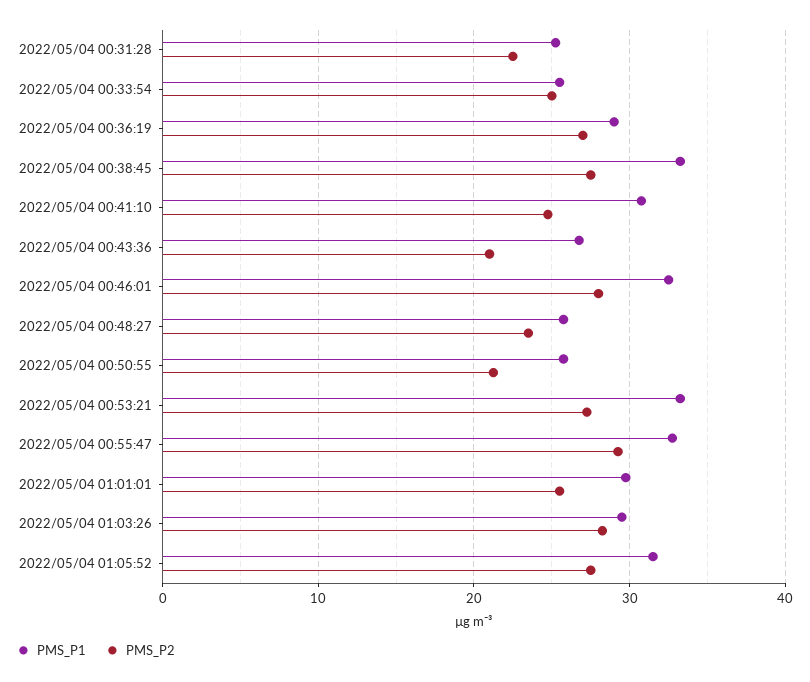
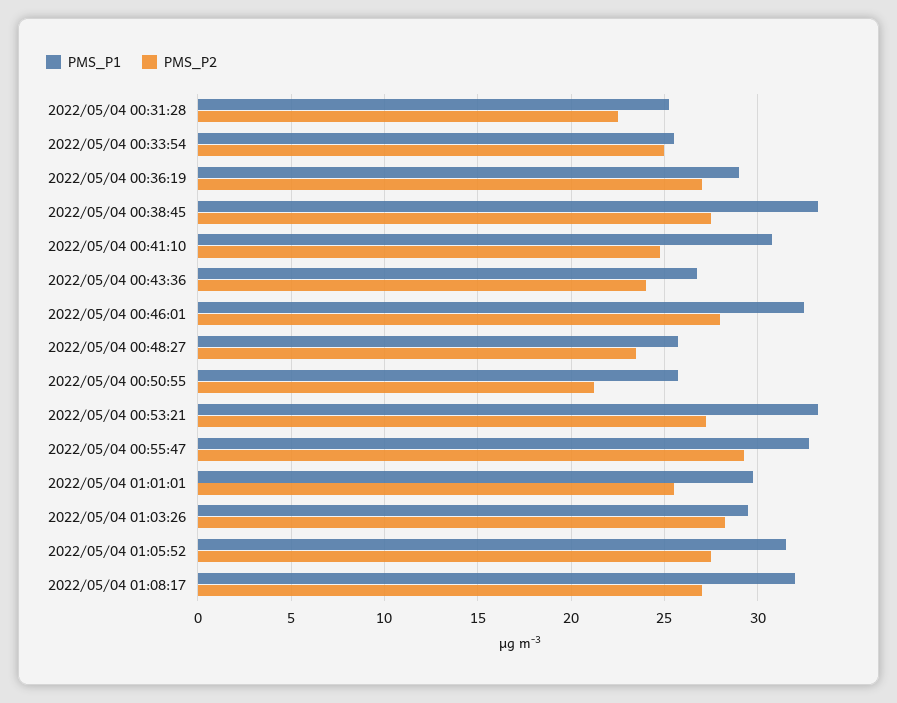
PMS_P2, 2022/05/04 00:43:36: 21 -> 24
PMS_P1, 2022/05/04 01:08:17: none -> 32
PMS_P2, 2022/05/04 01:08:17: none -> 27

